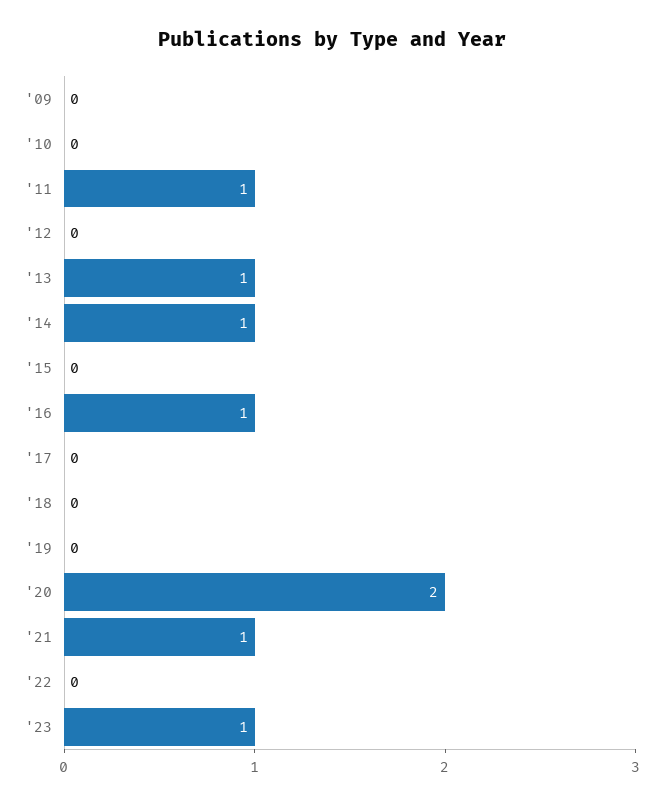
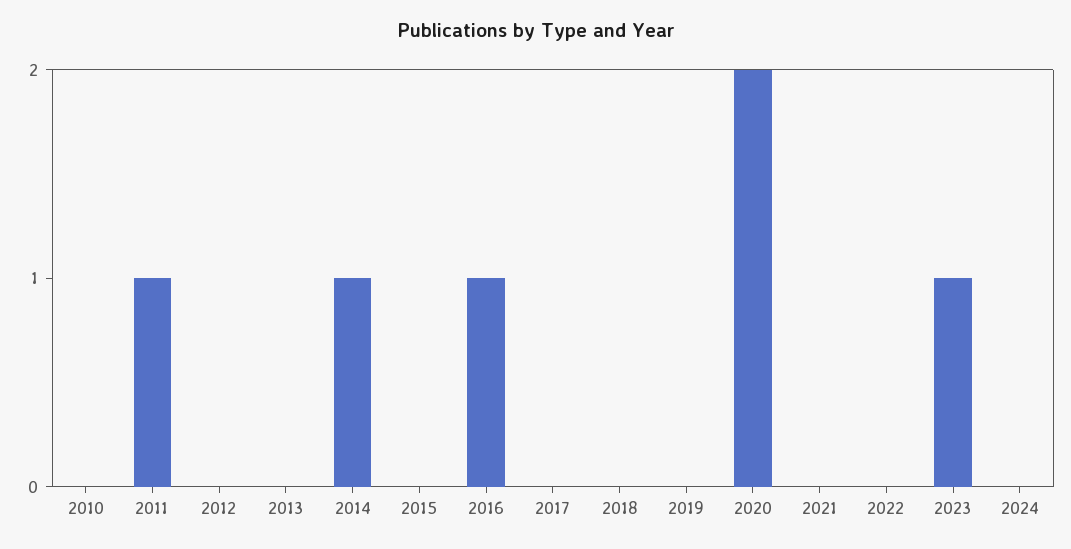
'09: 0 -> none
'13: 1 -> 0
'21: 1 -> 0
2024: none -> 0

